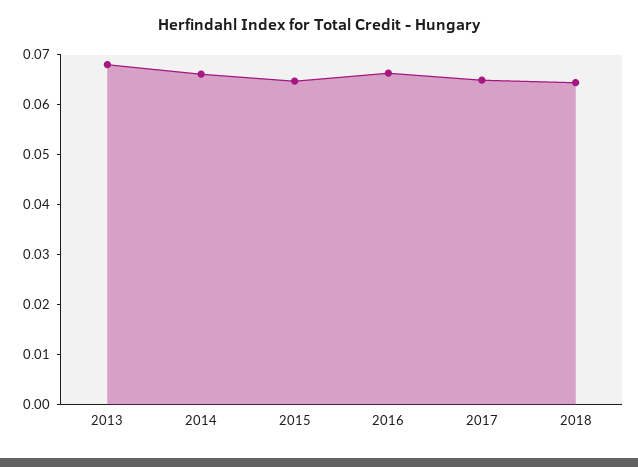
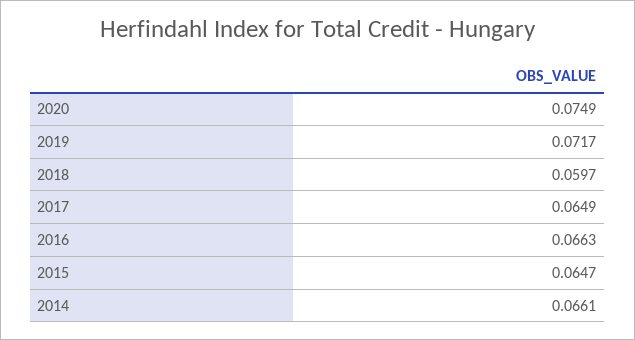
2013: 0.068 -> none
2018: 0.064 -> 0.0597
2020: none -> 0.0749
2019: none -> 0.0717

